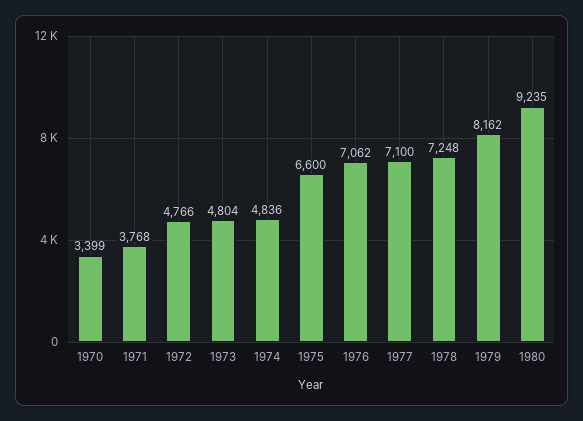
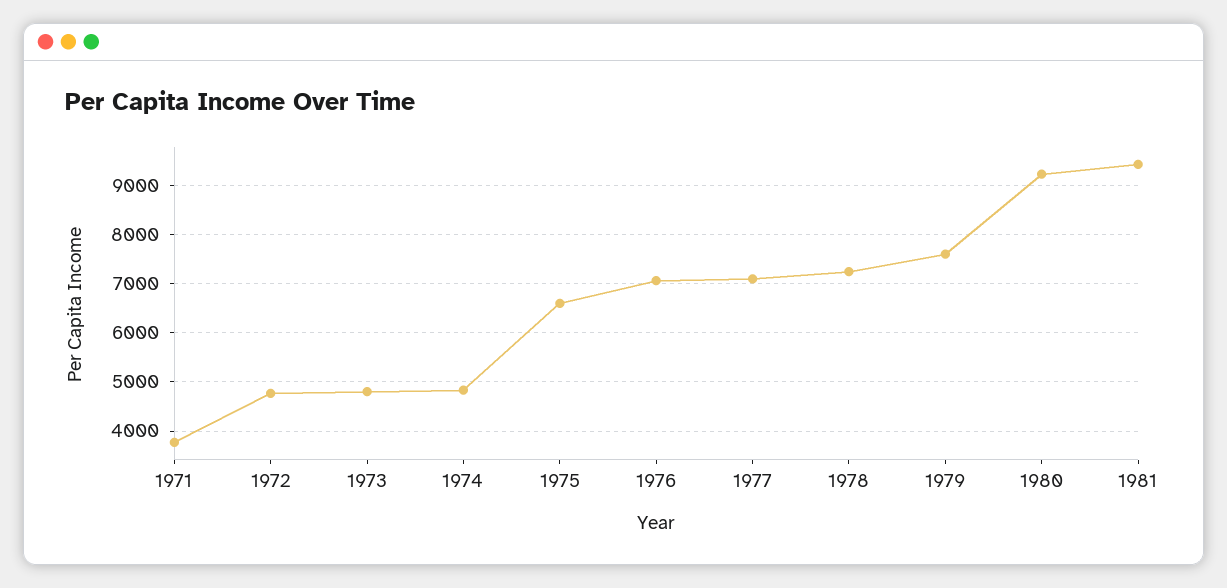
1970: 3399 -> none
1979: 8162 -> 7600
1981: none -> 9400

